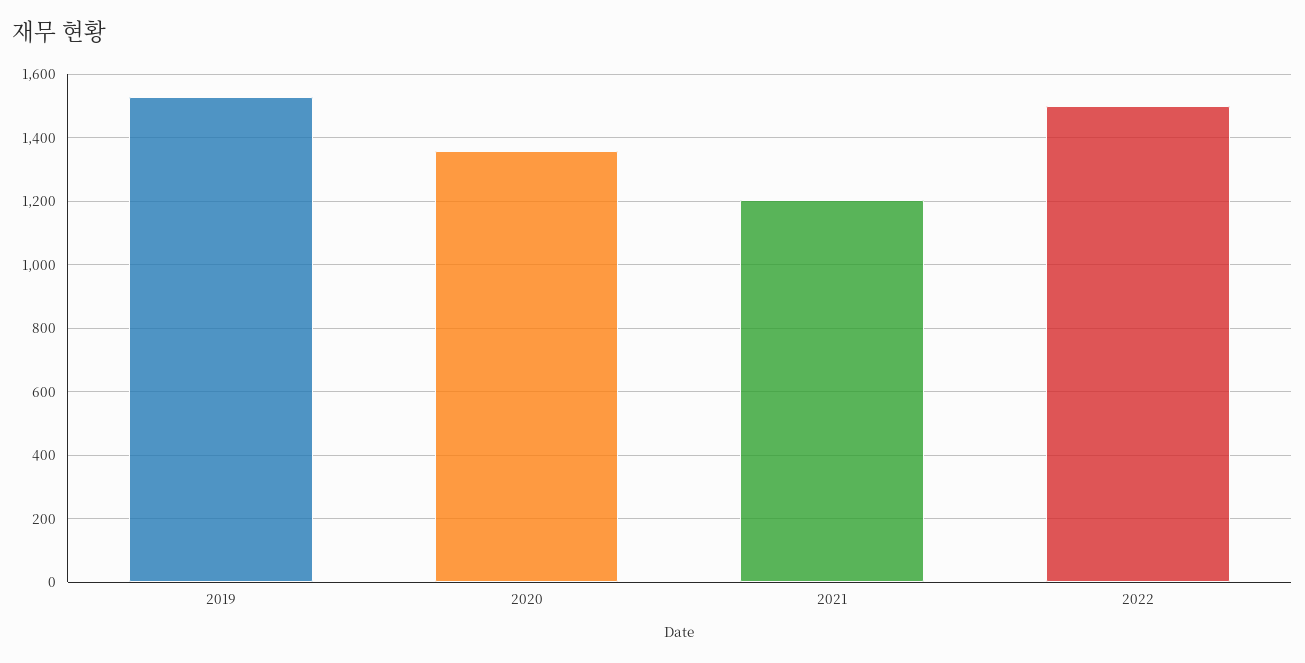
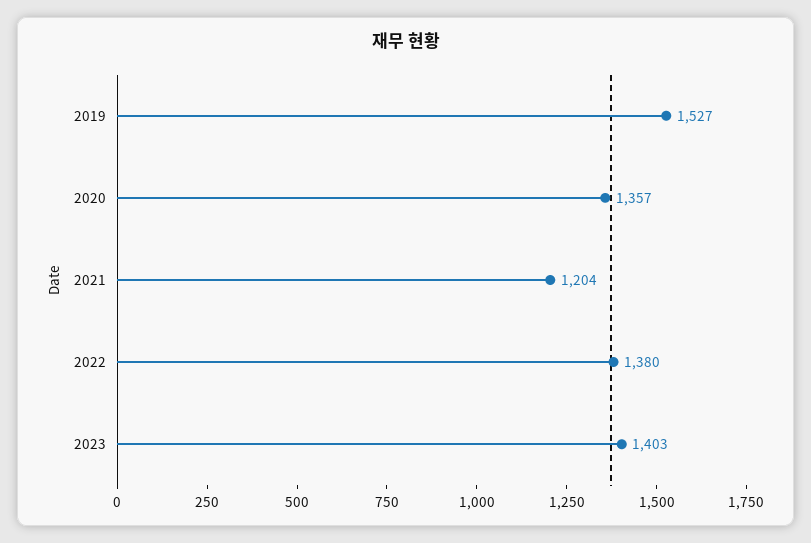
2022: 1500 -> 1380
2023: none -> 1403

